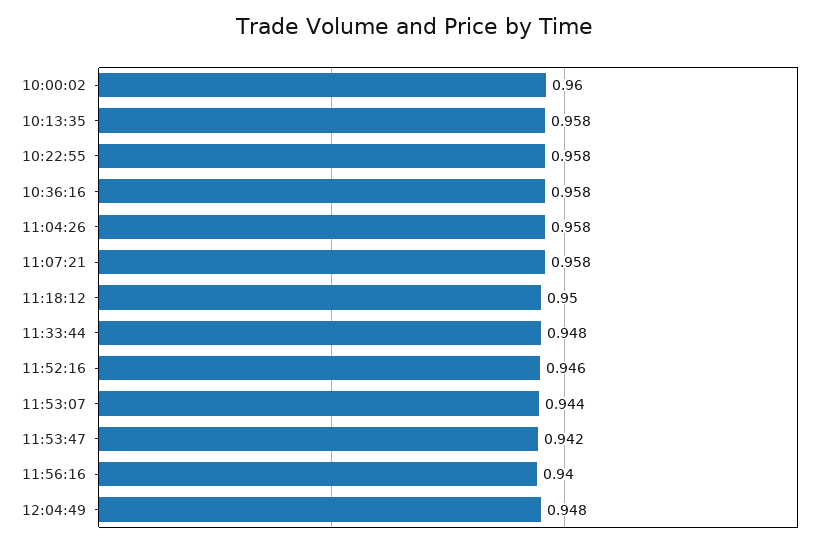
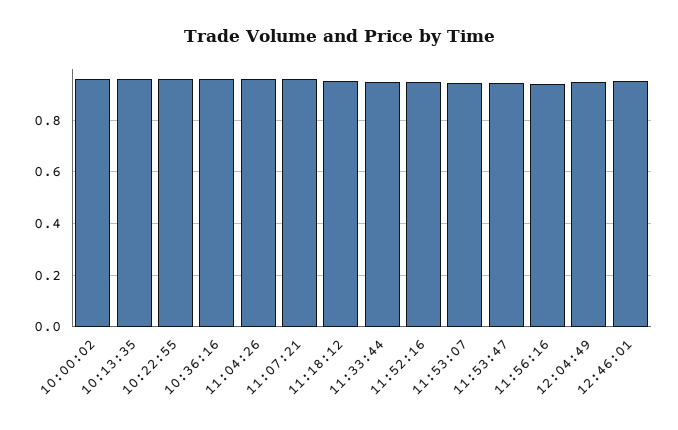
12:46:01: none -> 0.95

